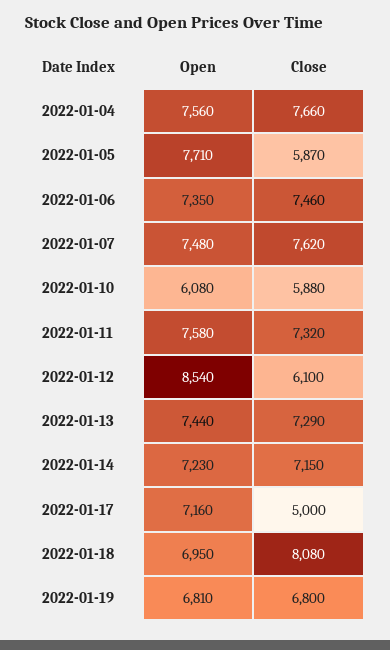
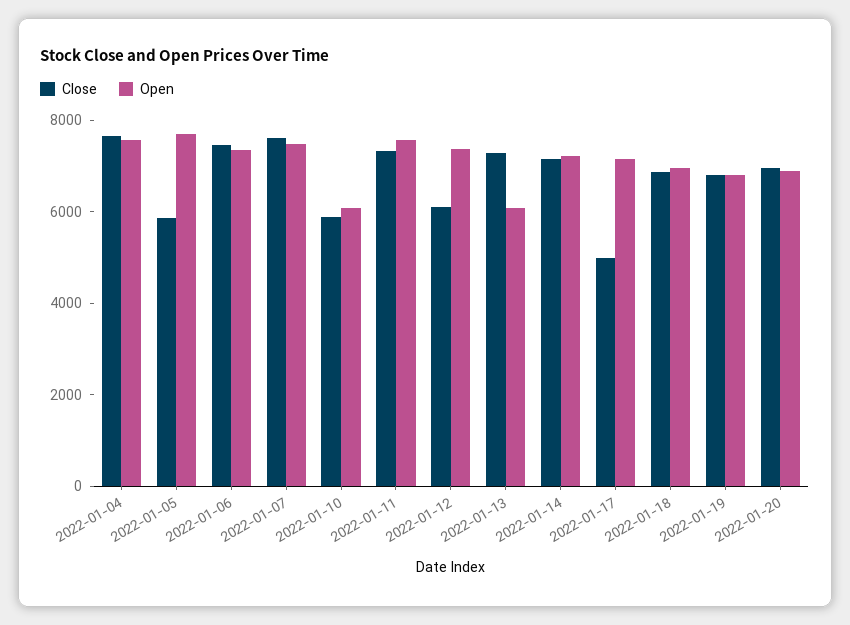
Open, 2022-01-12: 8540 -> 7500
Open, 2022-01-13: 7440 -> 6000
Close, 2022-01-18: 8080 -> 7000
Close, 2022-01-20: none -> 7000
Open, 2022-01-20: none -> 7000

